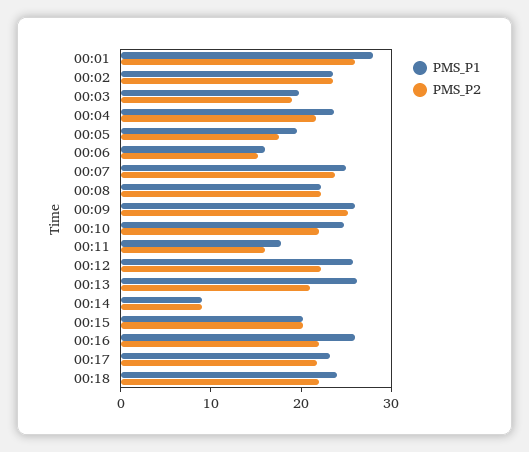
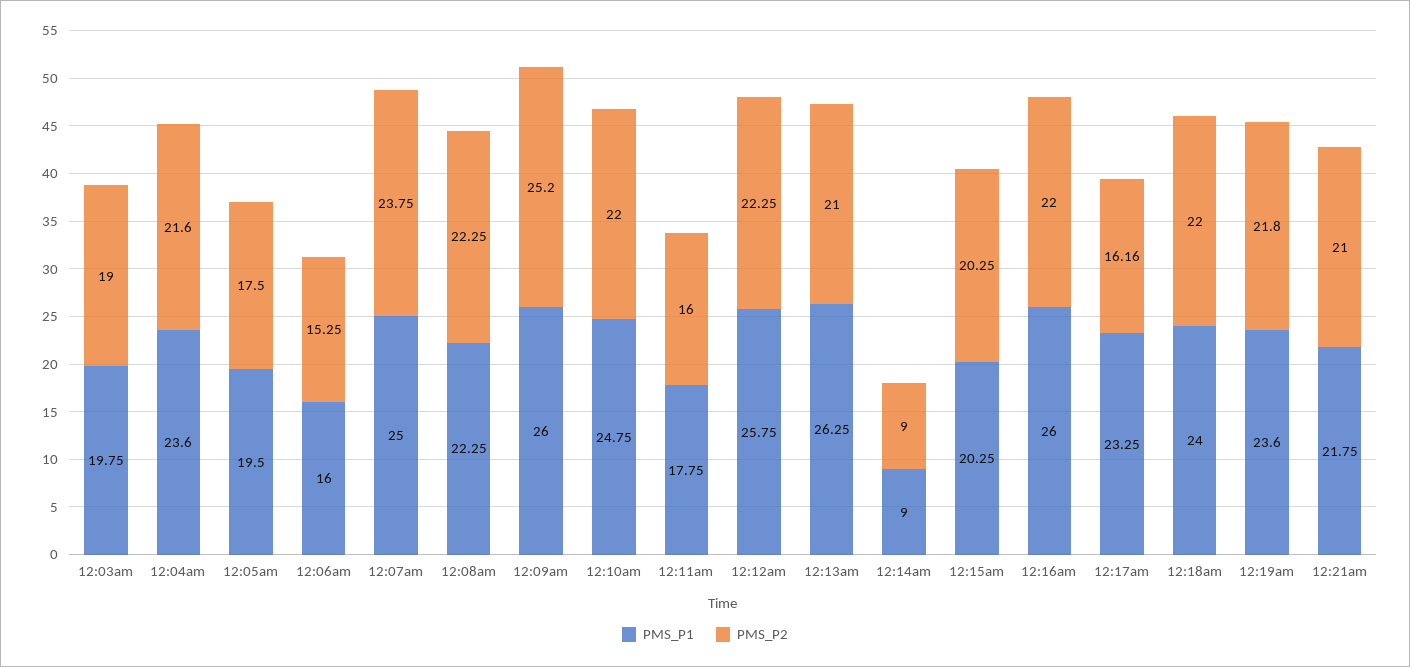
PMS_P1, 00:01: 28 -> none
PMS_P2, 00:01: 26 -> none
PMS_P1, 00:02: 24 -> none
PMS_P2, 00:02: 24 -> none
PMS_P2, 00:17: 22 -> 16.16
PMS_P1, 12:19am: none -> 23.6
PMS_P2, 12:19am: none -> 21.8
PMS_P1, 12:21am: none -> 21.75
PMS_P2, 12:21am: none -> 21

